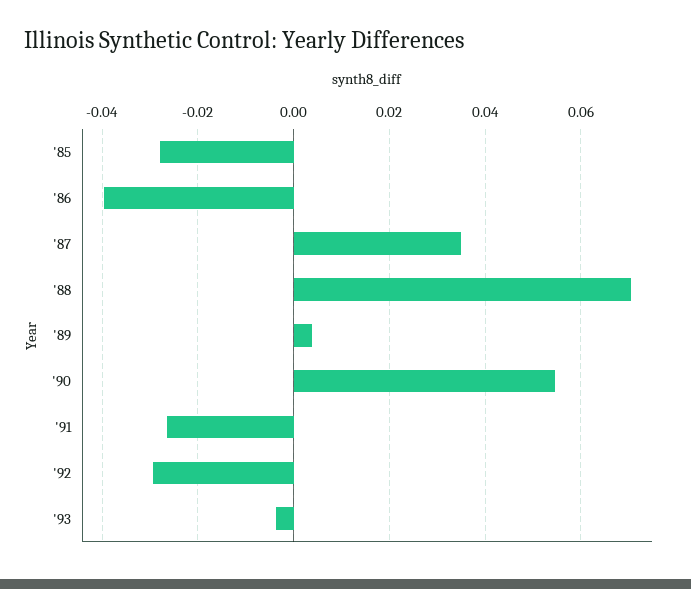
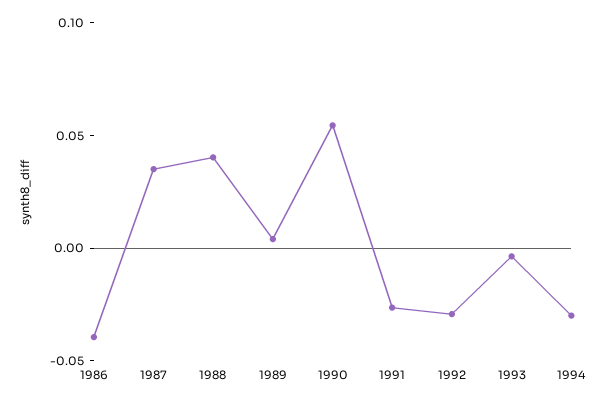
'85: -0.028 -> none
'88: 0.07 -> 0.04
1994: none -> -0.03

